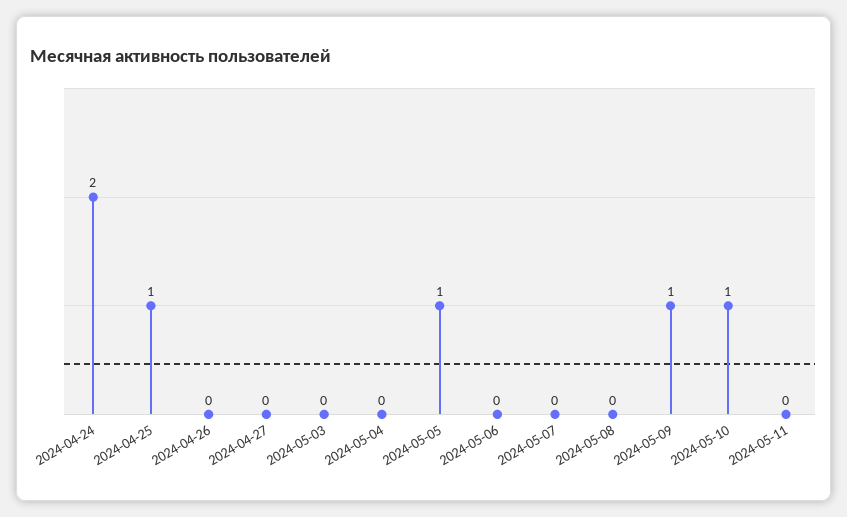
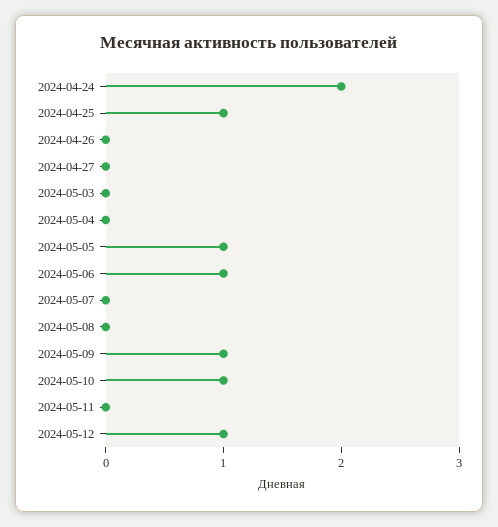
2024-05-06: 0 -> 1
2024-05-12: none -> 1

